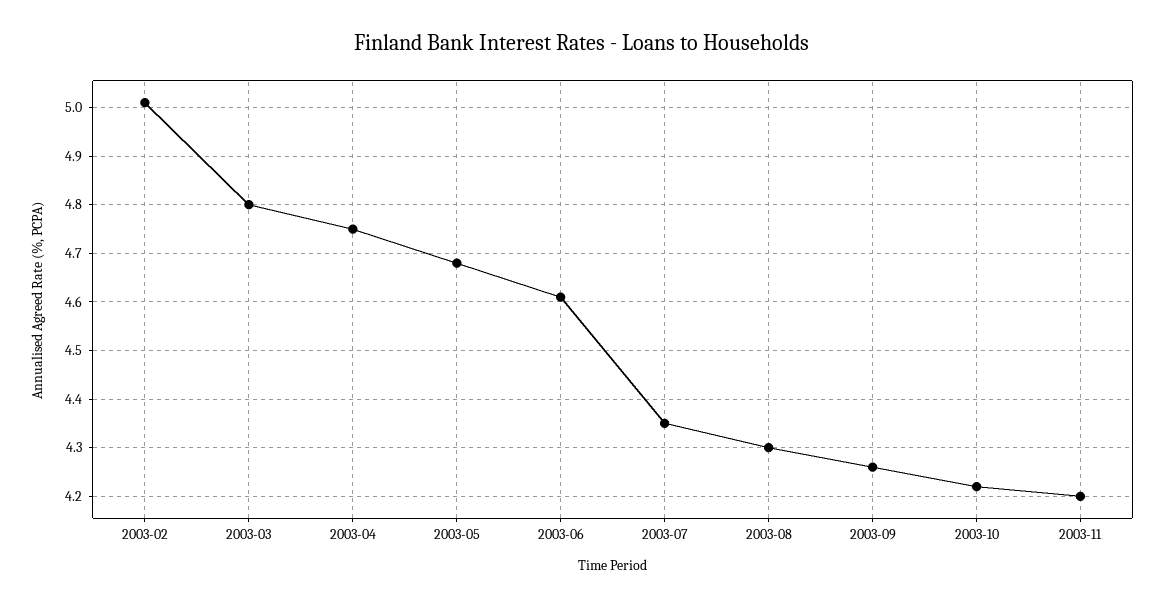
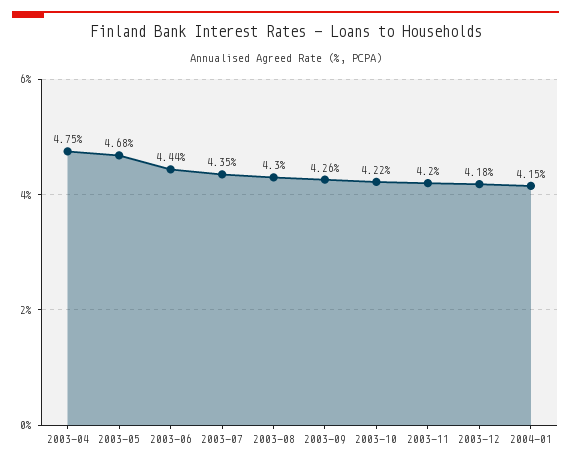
2003-02: 5 -> none
2003-03: 4.8 -> none
2003-06: 4.6 -> 4.44
2003-12: none -> 4.18
2004-01: none -> 4.15

